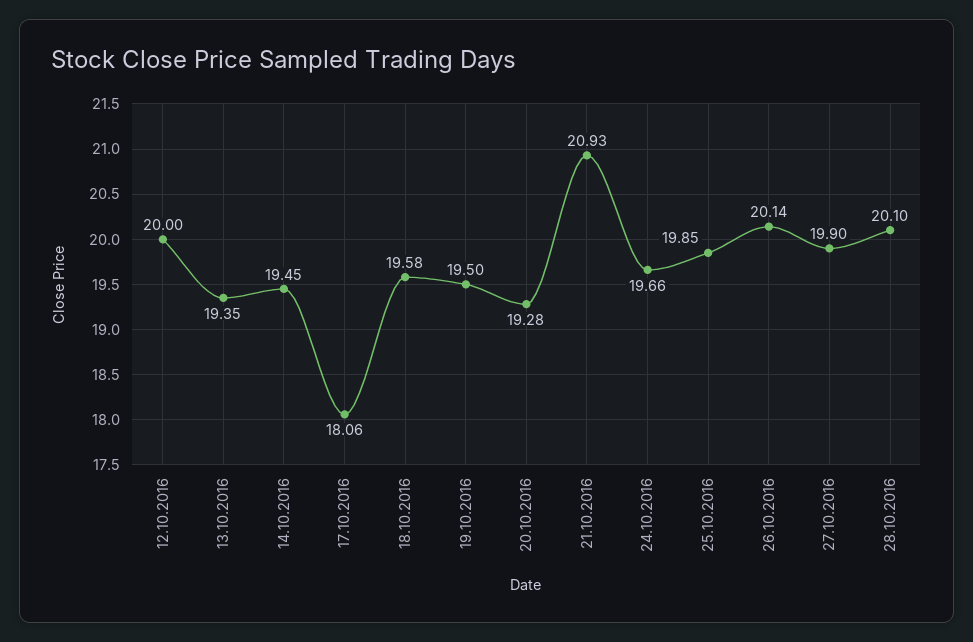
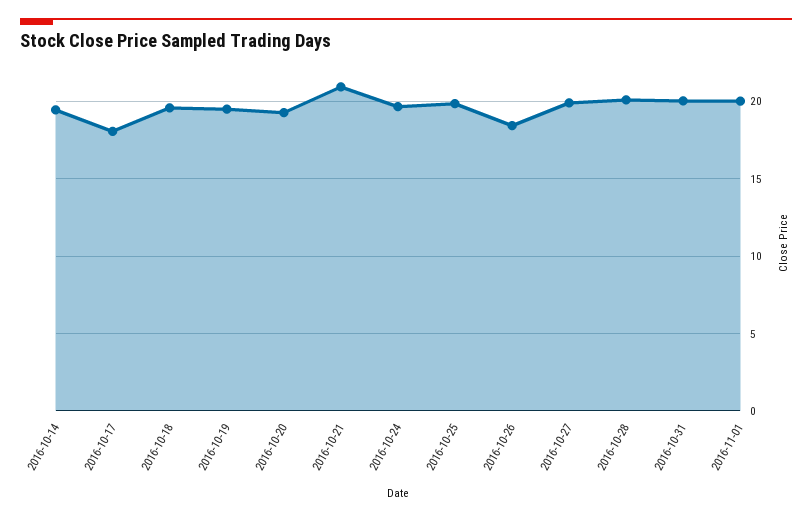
12.10.2016: 20 -> none
13.10.2016: 19.35 -> none
26.10.2016: 20.14 -> 18.5
2016-10-31: none -> 20
2016-11-01: none -> 20

